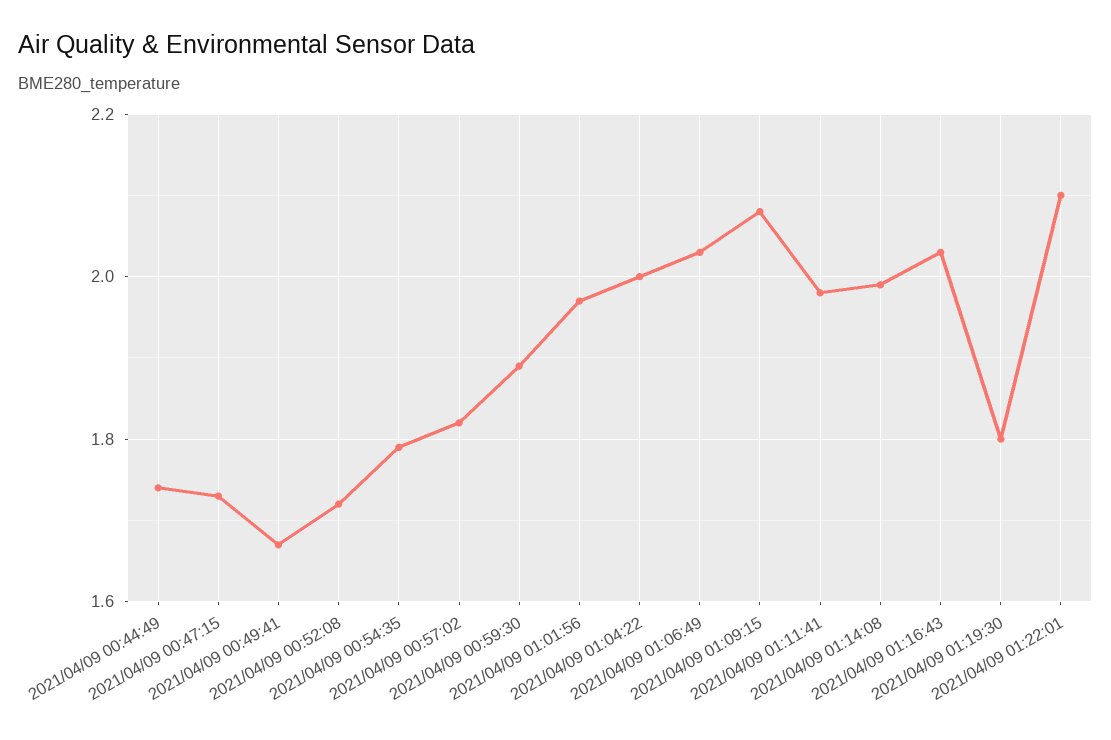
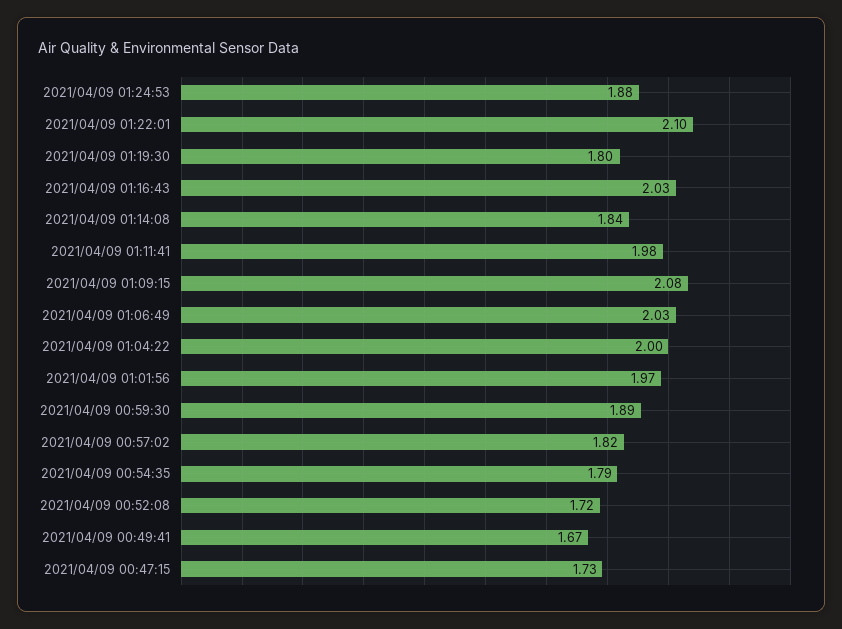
2021/04/09 00:44:49: 1.75 -> none
2021/04/09 01:14:08: 2 -> 1.84
2021/04/09 01:24:53: none -> 1.88

